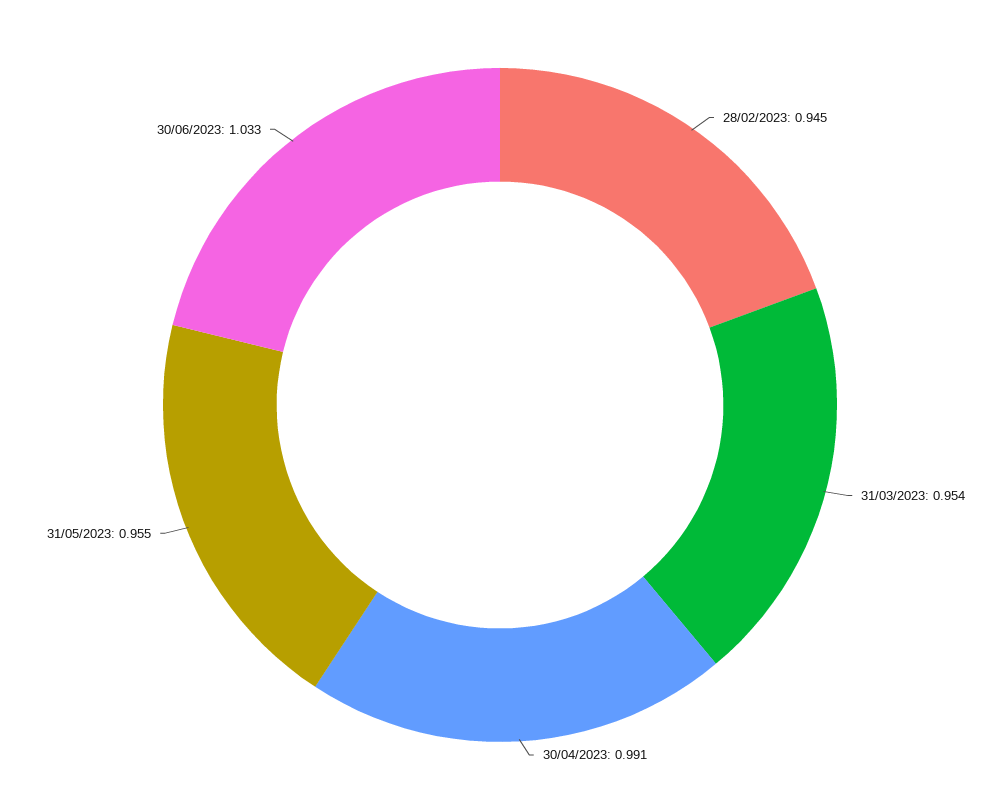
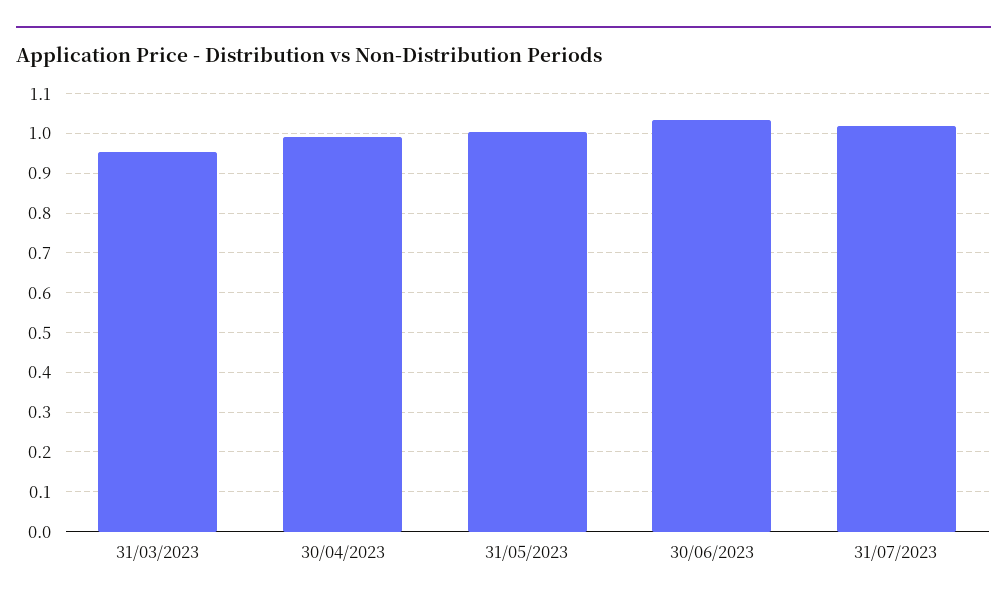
28/02/2023: 0.945 -> none
31/05/2023: 0.955 -> 1
31/07/2023: none -> 1.02

